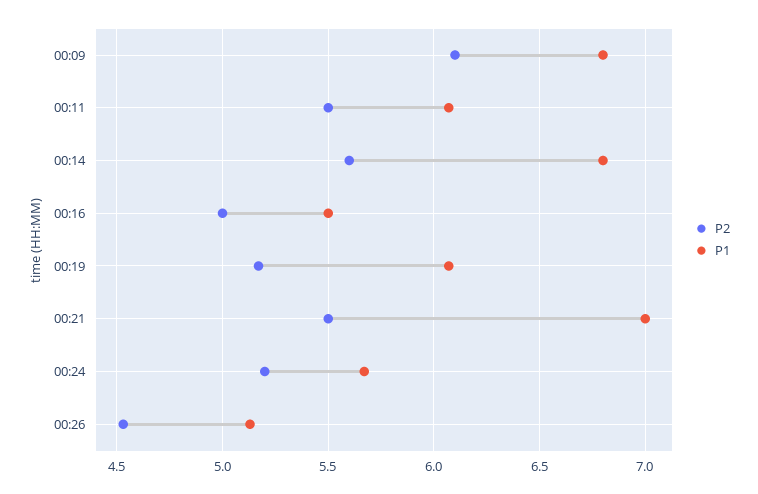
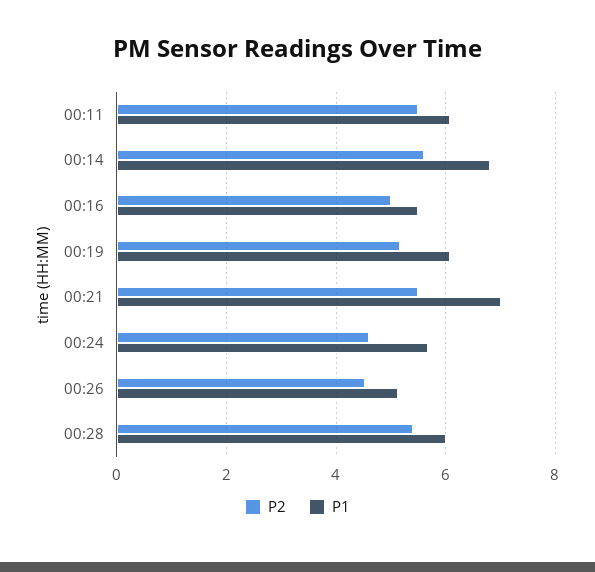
P2, 00:09: 6.1 -> none
P1, 00:09: 6.8 -> none
P2, 00:24: 5.2 -> 4.6
P2, 00:28: none -> 5.4
P1, 00:28: none -> 6

